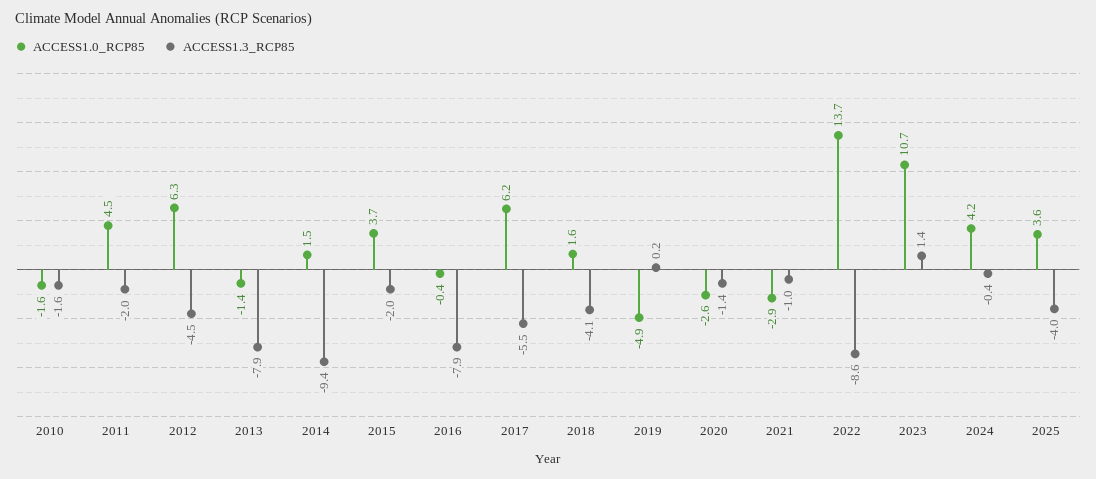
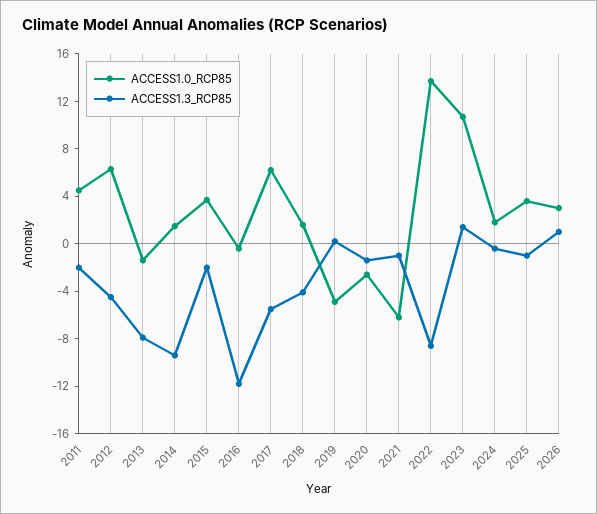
ACCESS1.0_RCP85, 2010: -1.6 -> none
ACCESS1.3_RCP85, 2010: -1.6 -> none
ACCESS1.3_RCP85, 2016: -7.9 -> -12
ACCESS1.0_RCP85, 2021: -2.9 -> -6
ACCESS1.0_RCP85, 2024: 4.2 -> 2
ACCESS1.3_RCP85, 2025: -4 -> -1
ACCESS1.0_RCP85, 2026: none -> 3
ACCESS1.3_RCP85, 2026: none -> 1

